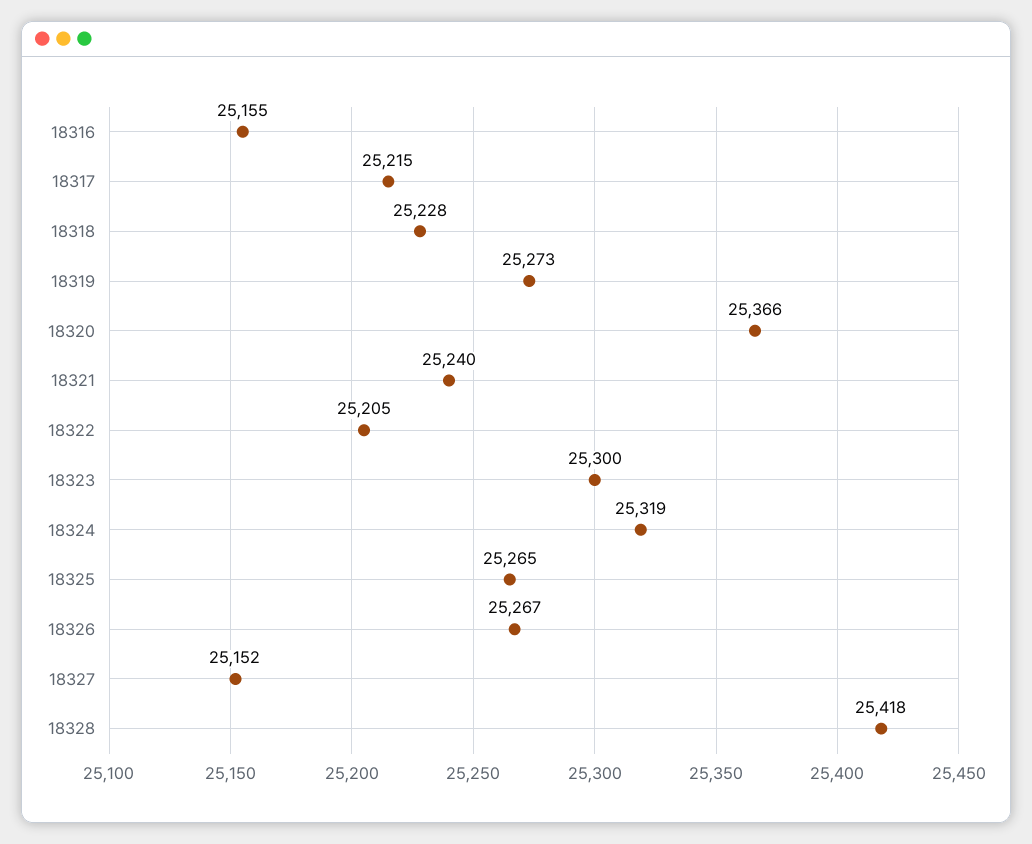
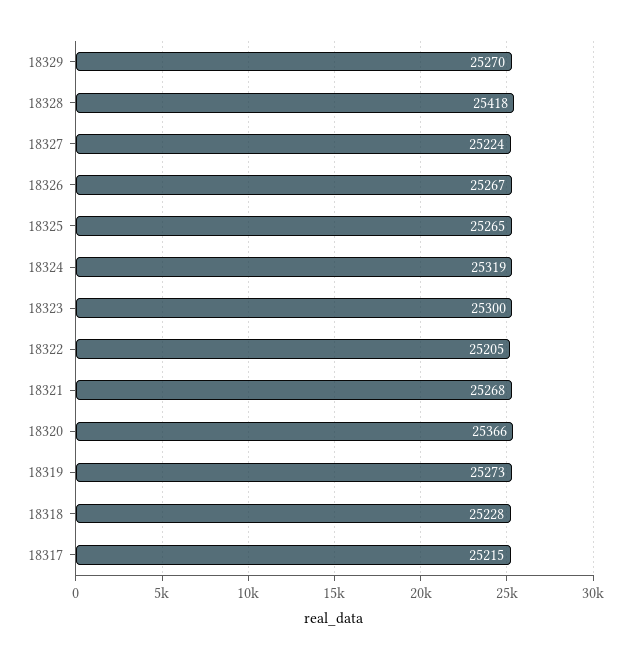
18316: 25155 -> none
18321: 25240 -> 25268
18327: 25152 -> 25224
18329: none -> 25270

